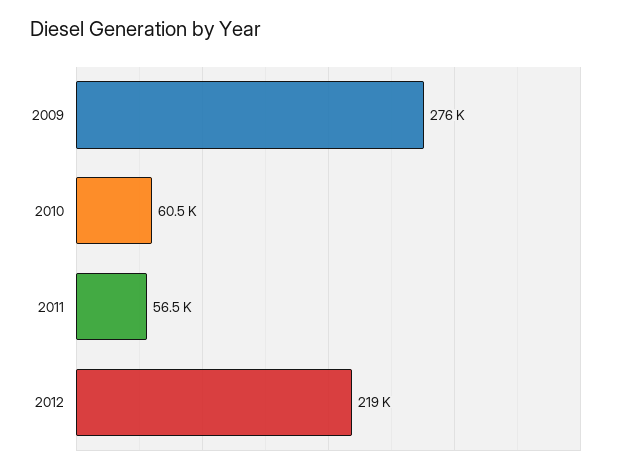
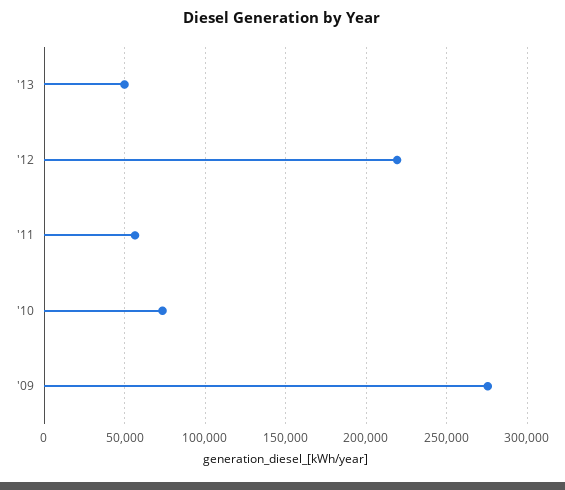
2010: 60500 -> 75000
'13: none -> 50000

